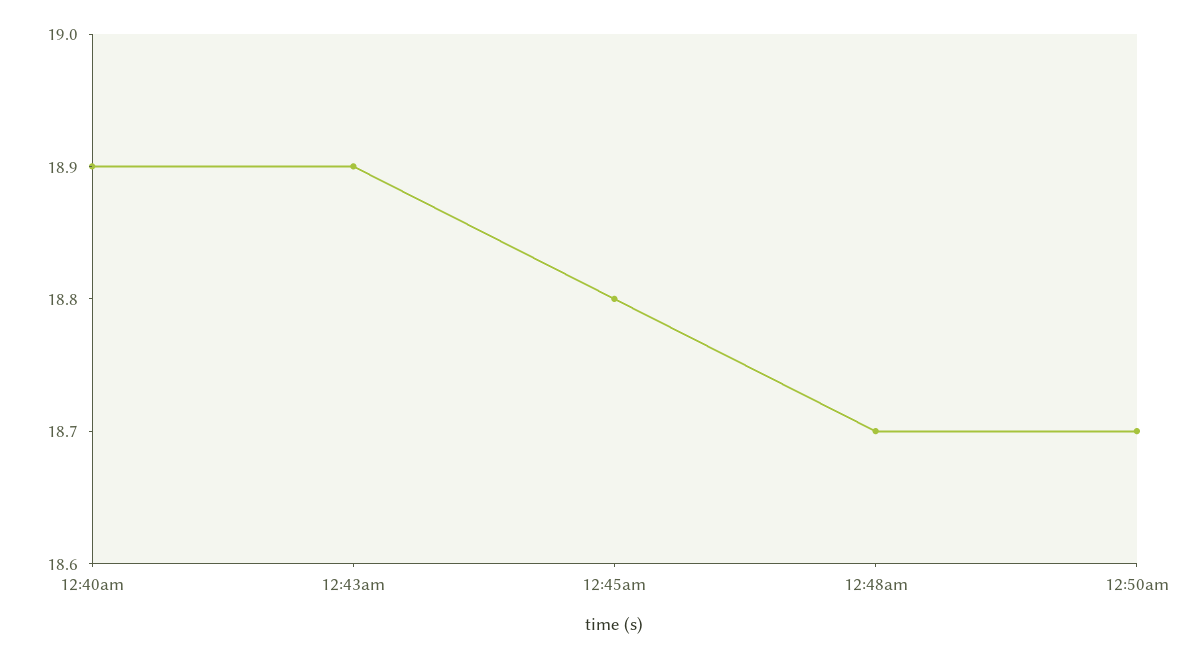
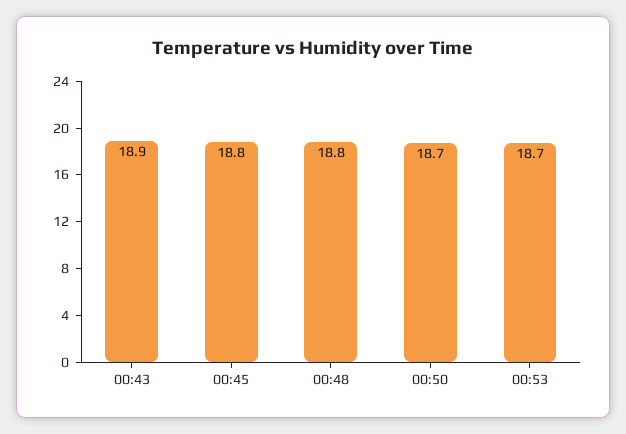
12:40am: 18.9 -> none
12:48am: 18.7 -> 18.8
00:53: none -> 18.7

